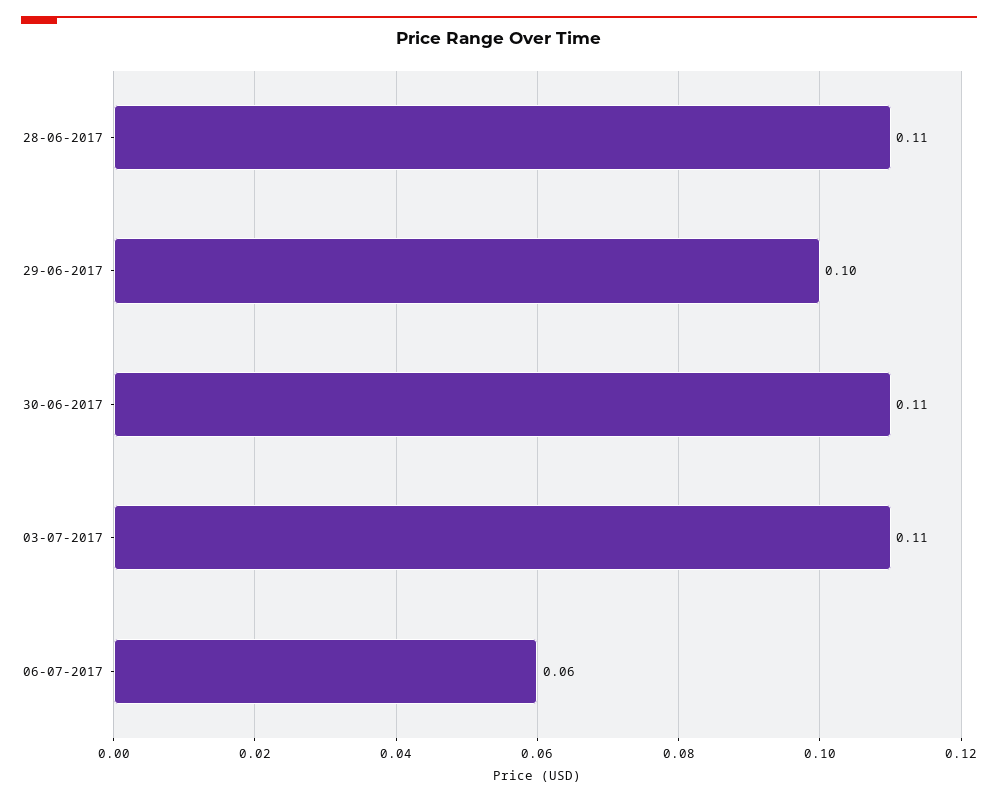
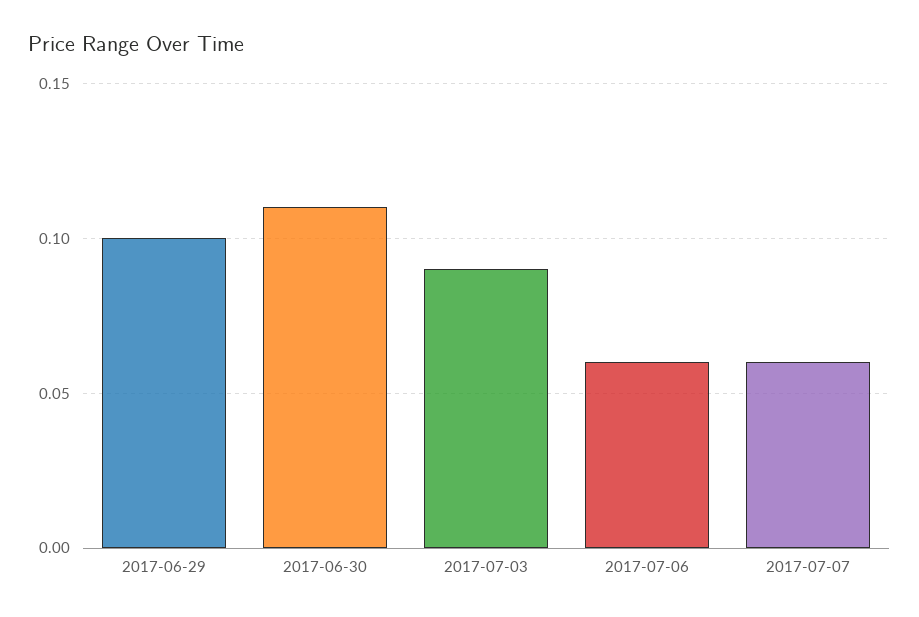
28-06-2017: 0.11 -> none
03-07-2017: 0.11 -> 0.09
2017-07-07: none -> 0.06

